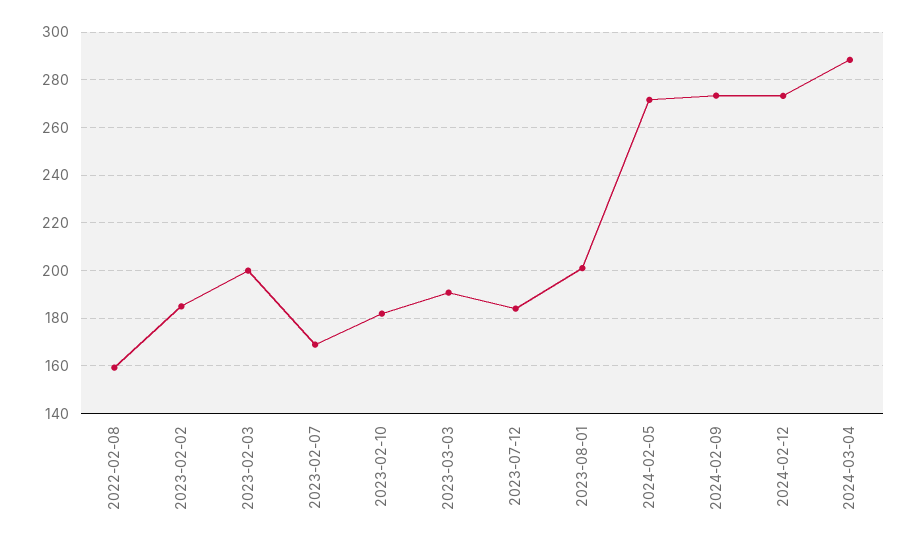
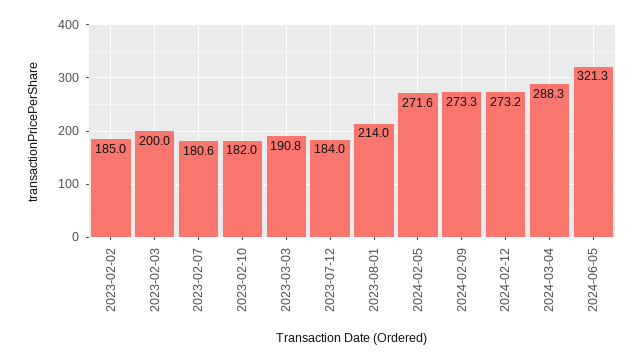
2022-02-08: 160 -> none
2023-02-07: 170 -> 180.6
2023-08-01: 200 -> 214
2024-06-05: none -> 321.3

